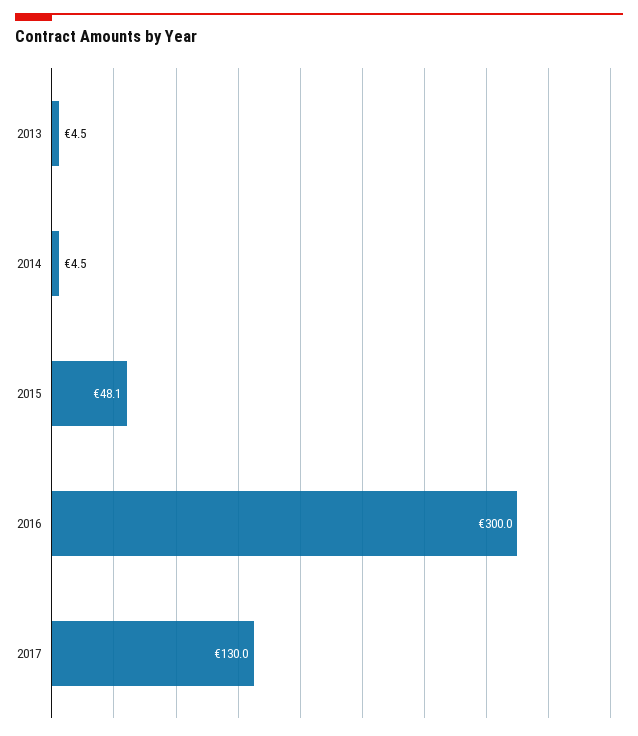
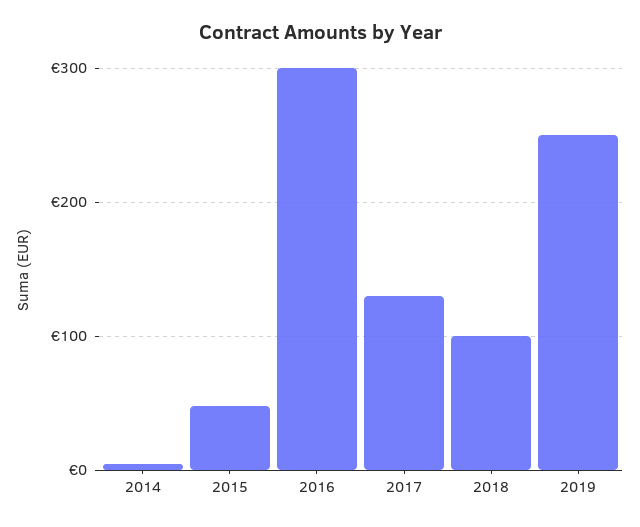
2013: 4.5 -> none
2018: none -> 100
2019: none -> 250

